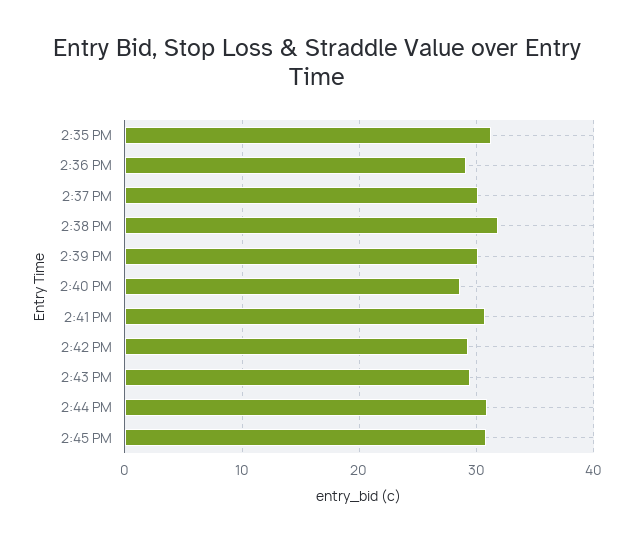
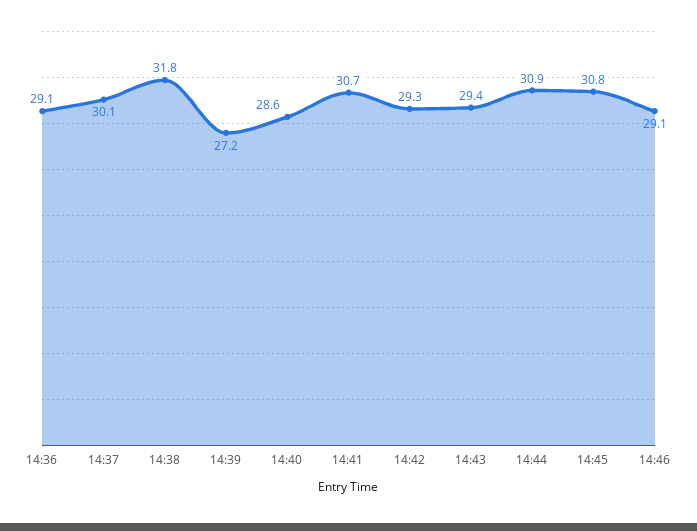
2:35 PM: 31 -> none
2:39 PM: 30 -> 27.2
14:46: none -> 29.1

